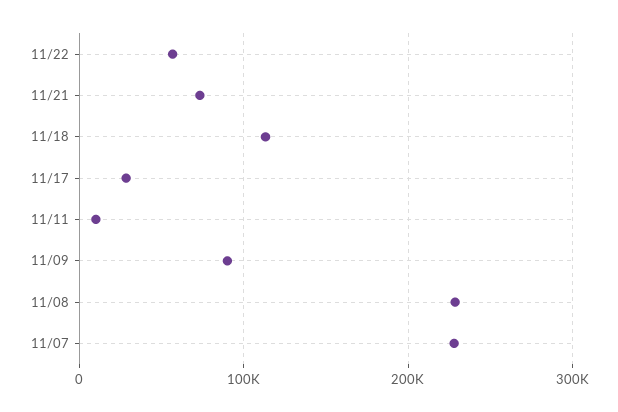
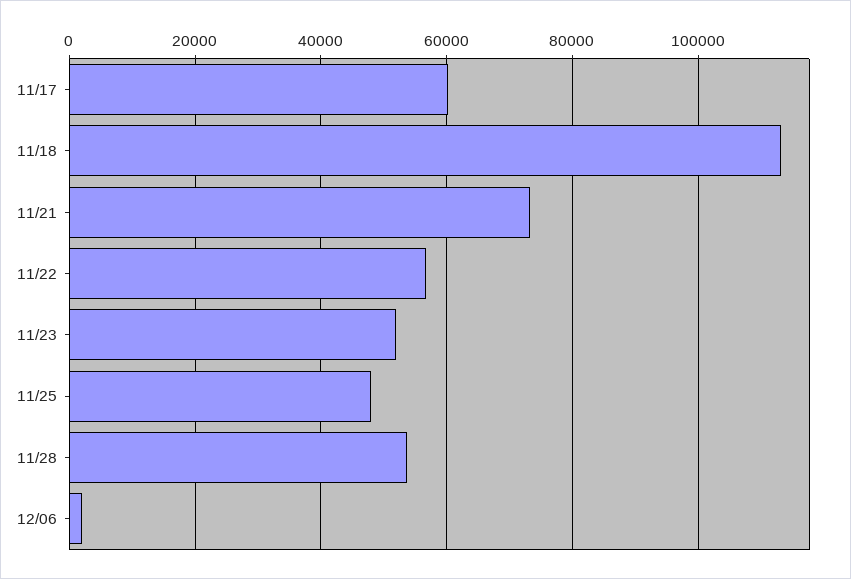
11/17: 30000 -> 60000
11/11: 10000 -> none
11/09: 90000 -> none
11/08: 230000 -> none
11/07: 230000 -> none
11/23: none -> 52000
11/25: none -> 48000
11/28: none -> 54000
12/06: none -> 2000

